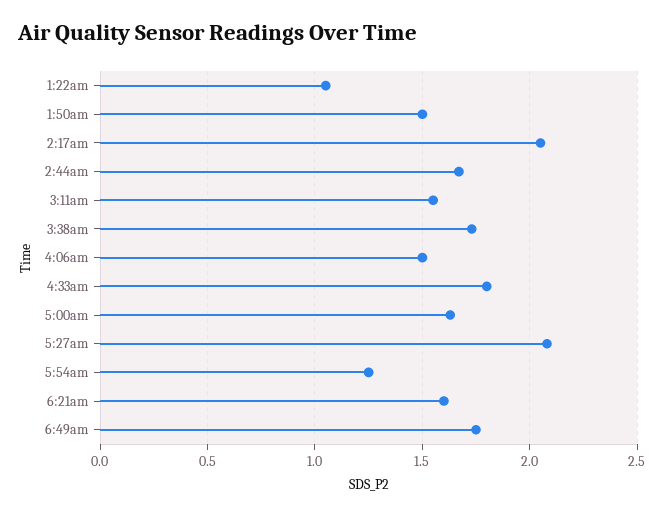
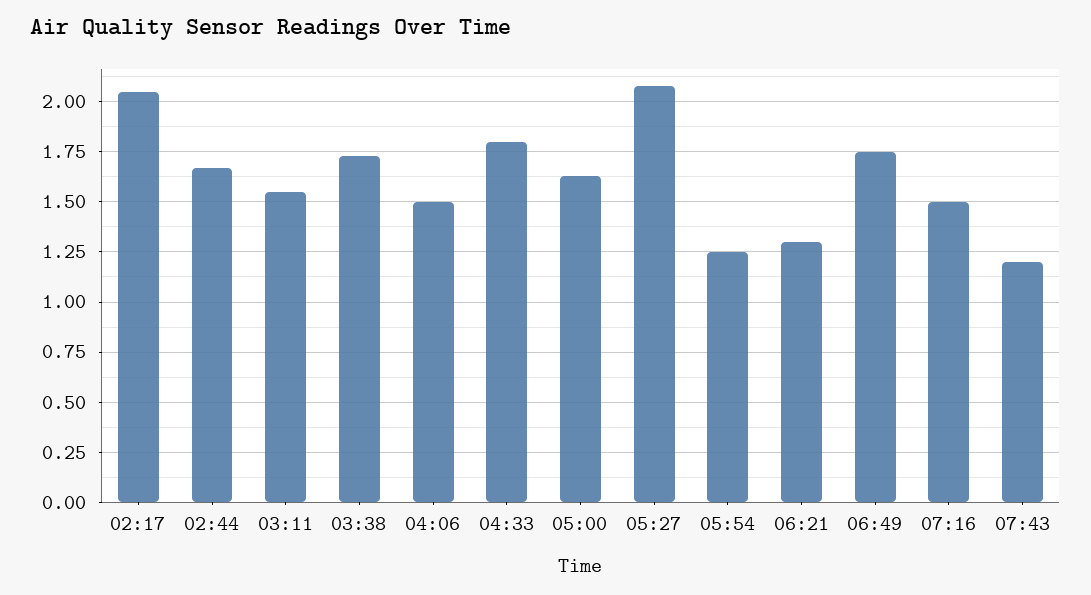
1:22am: 1.05 -> none
1:50am: 1.5 -> none
6:21am: 1.6 -> 1.3
07:16: none -> 1.5
07:43: none -> 1.2

